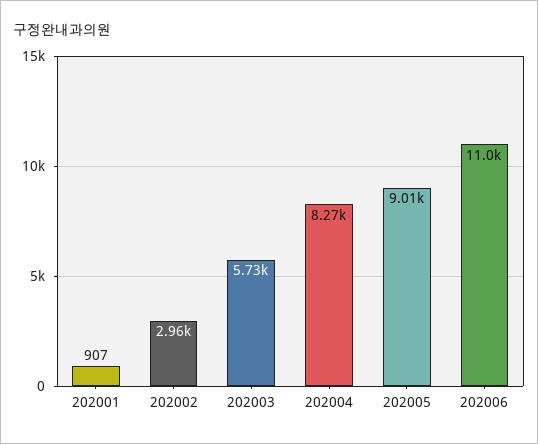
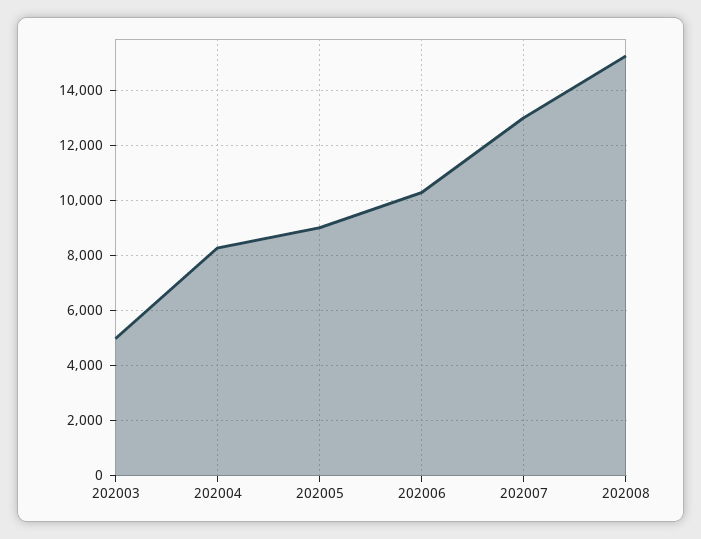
202001: 907 -> none
202002: 2960 -> none
202003: 5730 -> 5000
202006: 11000 -> 10250
202007: none -> 13000
202008: none -> 15250

